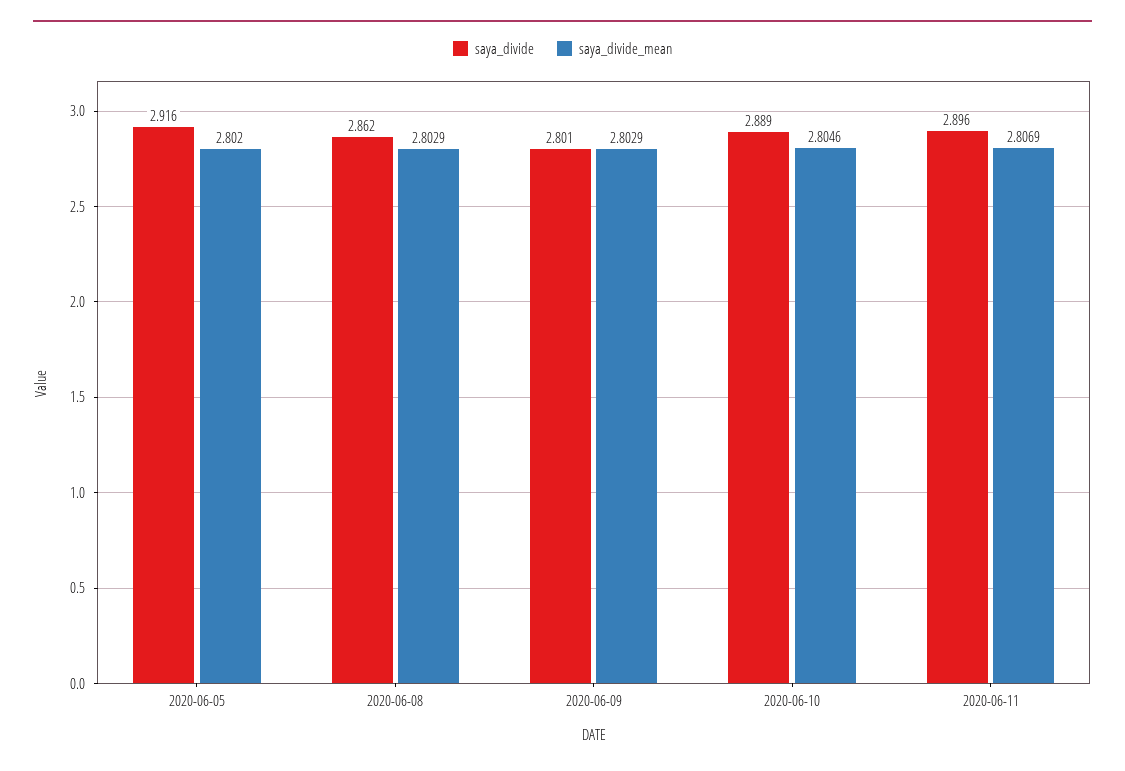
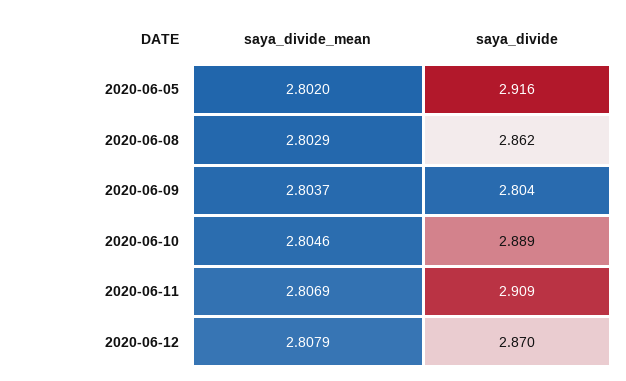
saya_divide, 2020-06-09: 2.801 -> 2.804
saya_divide_mean, 2020-06-09: 2.8029 -> 2.8037
saya_divide, 2020-06-11: 2.896 -> 2.909
saya_divide_mean, 2020-06-12: none -> 2.8079
saya_divide, 2020-06-12: none -> 2.87

